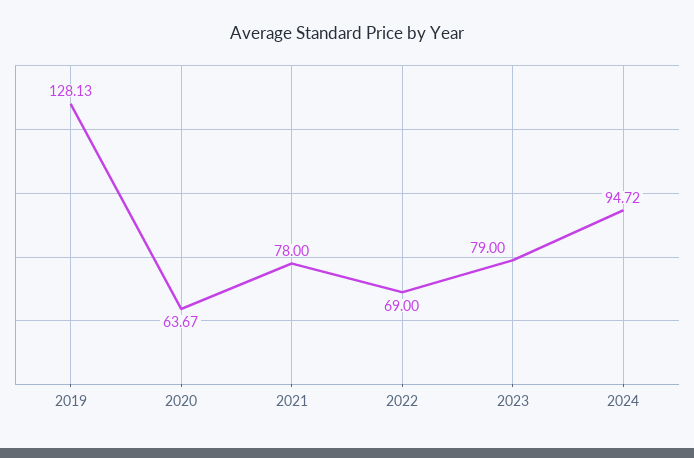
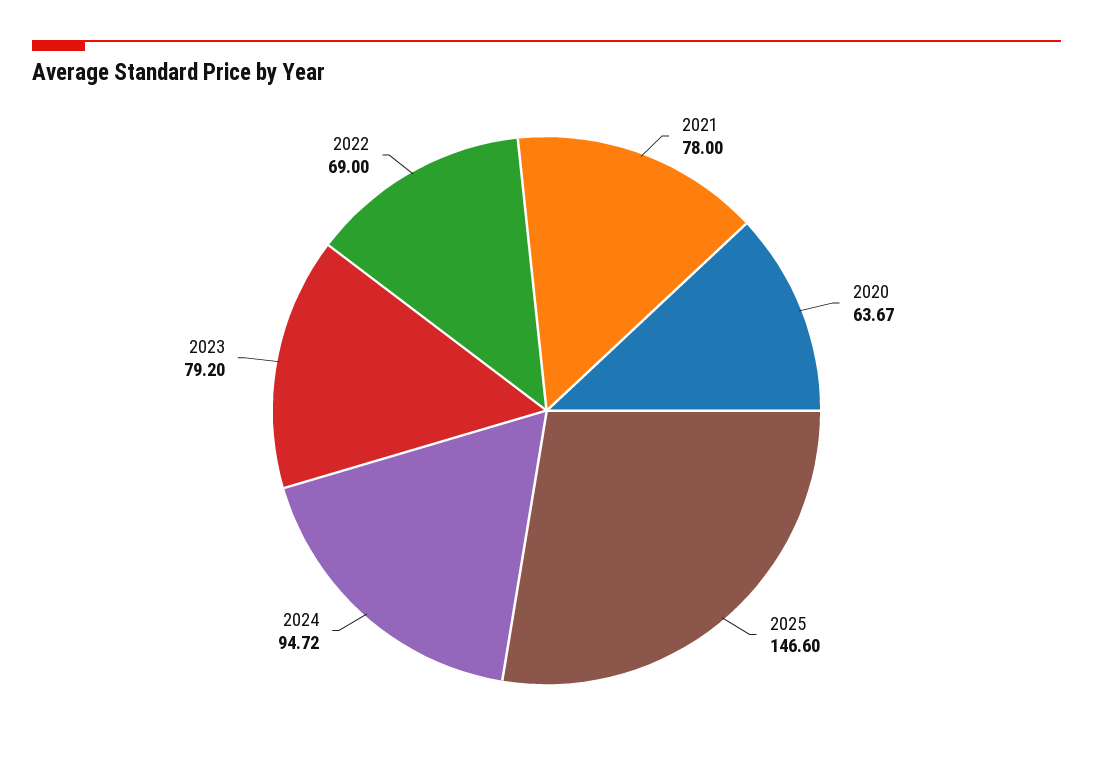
2019: 128.13 -> none
2023: 79 -> 79.2
2025: none -> 146.6

